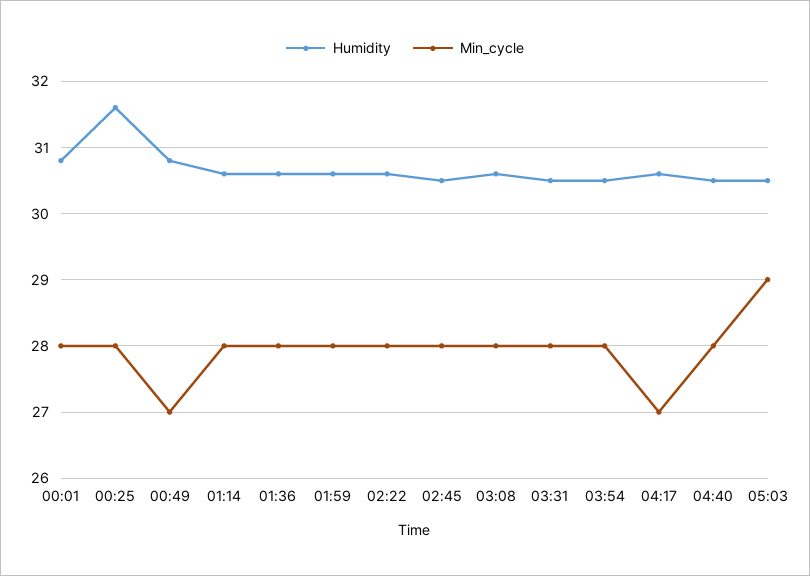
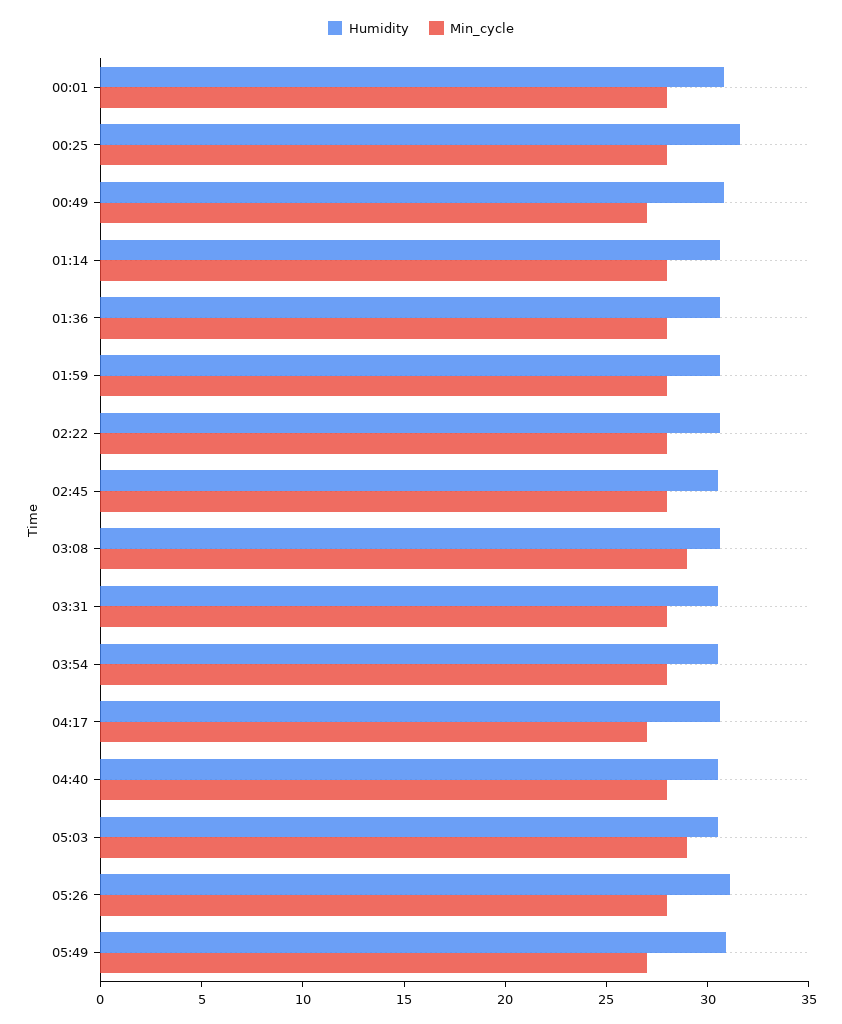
Min_cycle, 03:08: 28 -> 29
Humidity, 05:26: none -> 31
Min_cycle, 05:26: none -> 28
Humidity, 05:49: none -> 31
Min_cycle, 05:49: none -> 27

